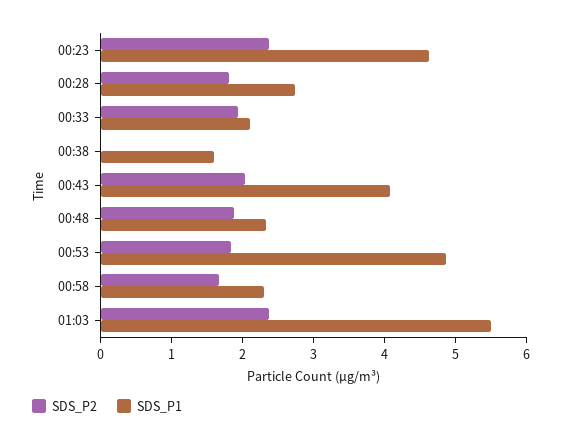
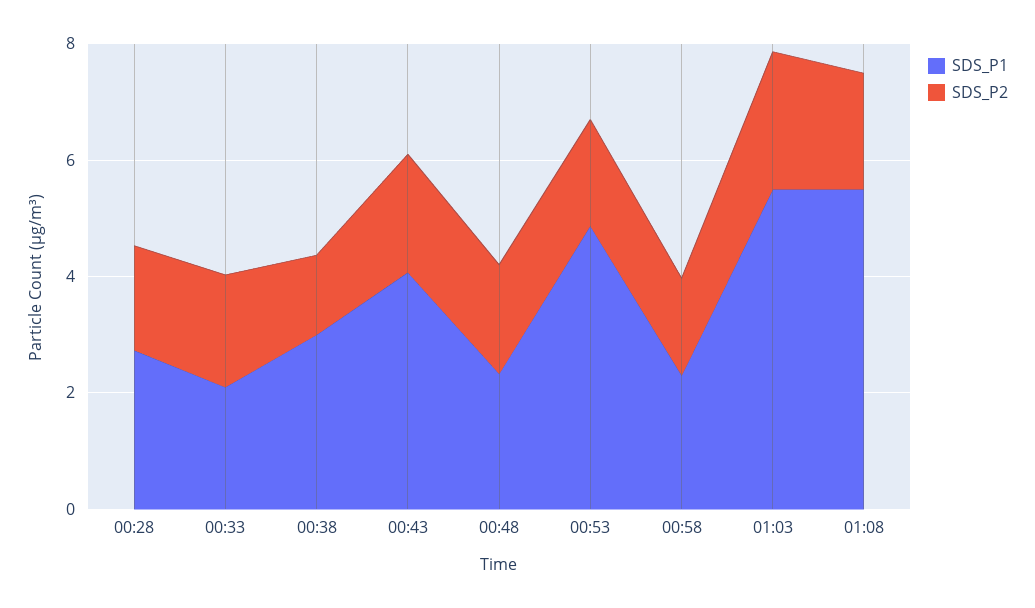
SDS_P2, 00:23: 2.4 -> none
SDS_P1, 00:23: 4.6 -> none
SDS_P2, 00:38: 0 -> 1.5
SDS_P1, 00:38: 1.6 -> 3
SDS_P1, 01:08: none -> 5.5
SDS_P2, 01:08: none -> 2

